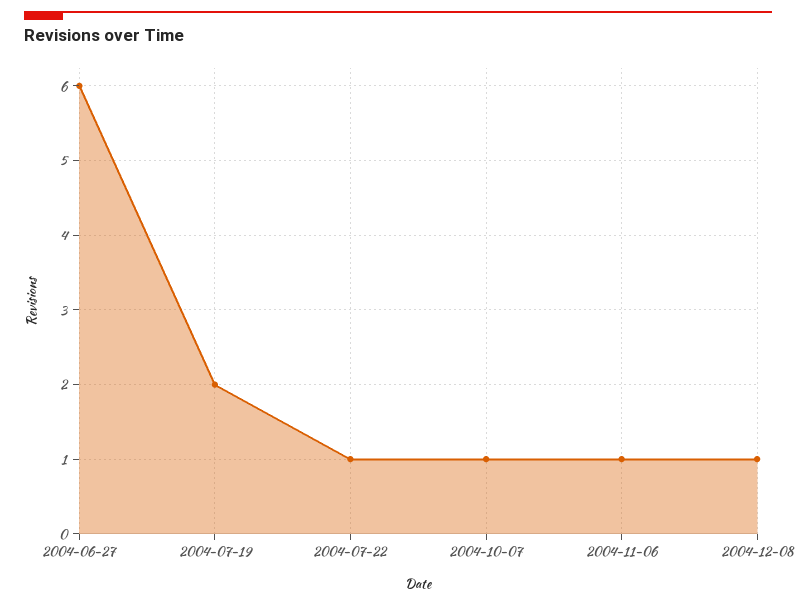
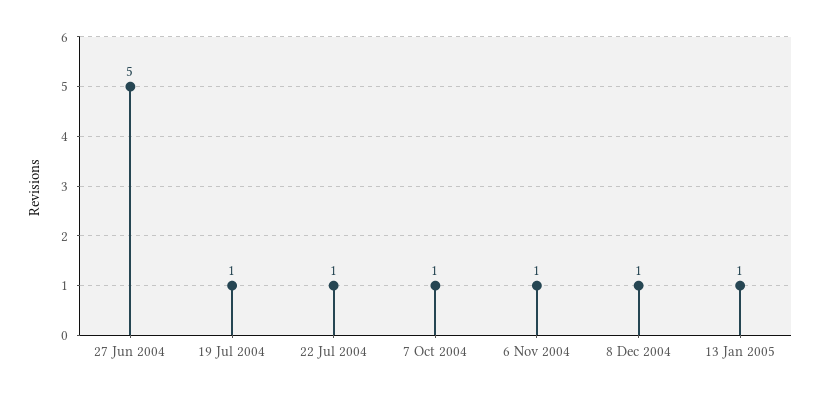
2004-06-27: 6 -> 5
2004-07-19: 2 -> 1
13 Jan 2005: none -> 1

